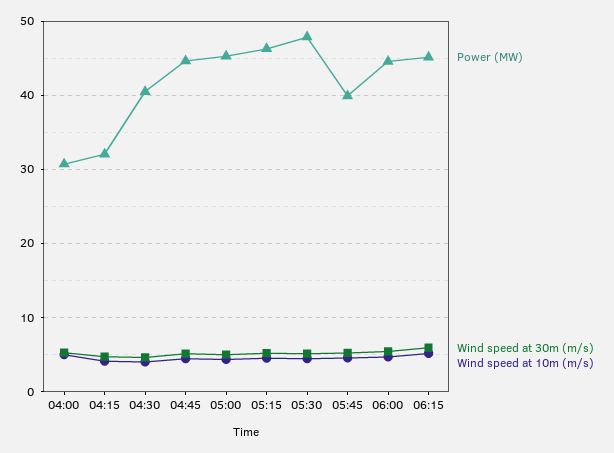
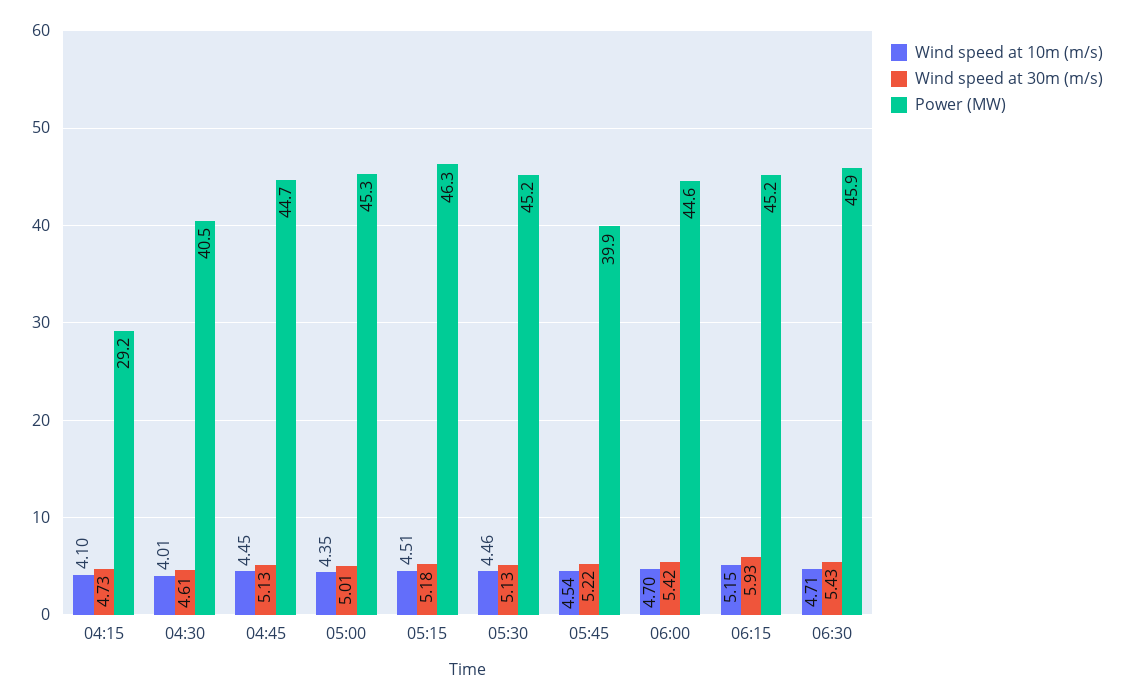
Power (MW), 04:00: 31 -> none
Wind speed at 30m (m/s), 04:00: 5 -> none
Wind speed at 10m (m/s), 04:00: 5 -> none
Power (MW), 04:15: 32 -> 29.2
Power (MW), 05:30: 48 -> 45.2
Wind speed at 10m (m/s), 06:30: none -> 4.71
Wind speed at 30m (m/s), 06:30: none -> 5.43
Power (MW), 06:30: none -> 45.9

